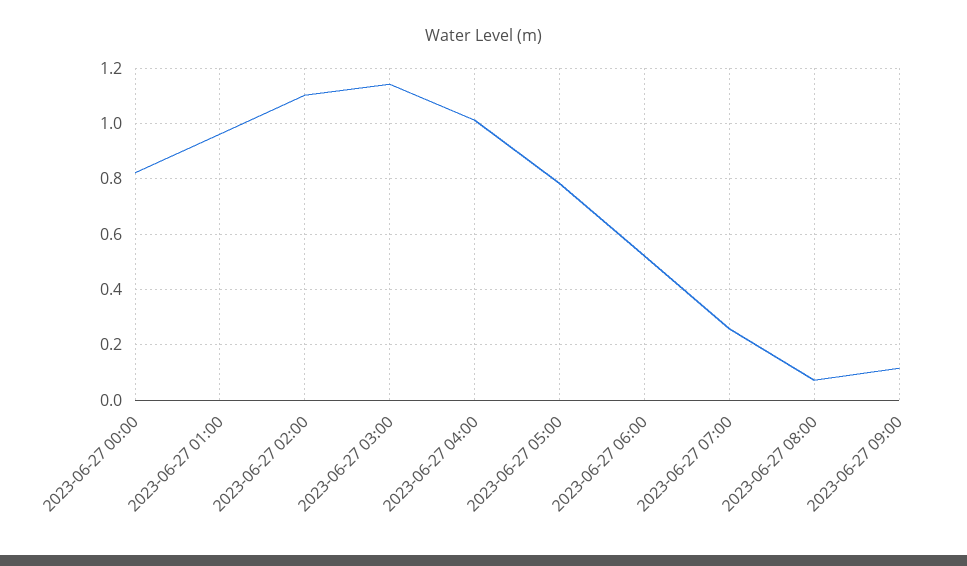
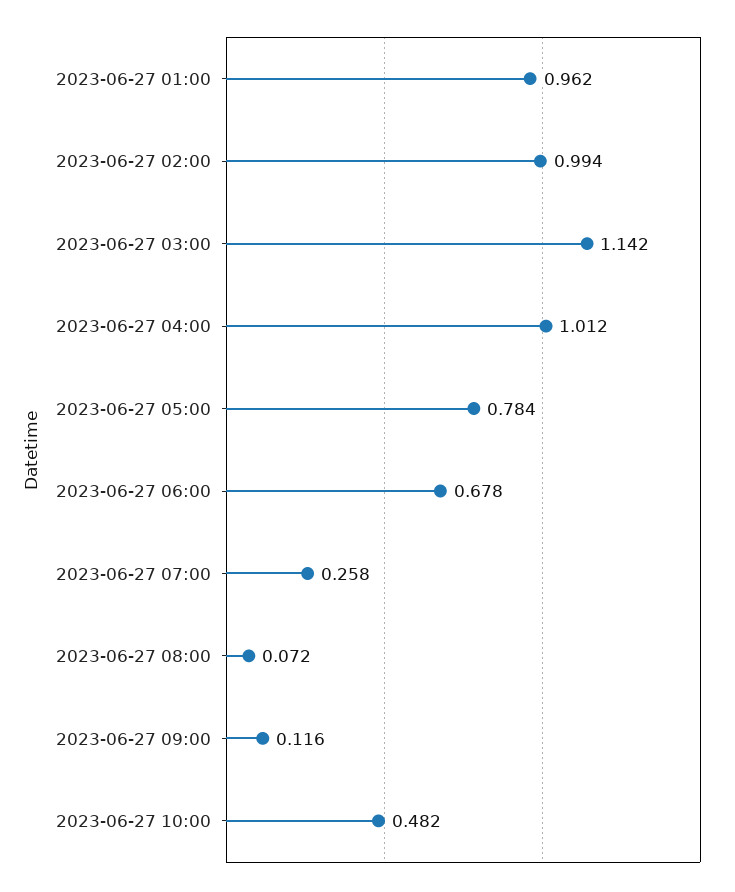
2023-06-27 00:00: 0.825 -> none
2023-06-27 02:00: 1.1 -> 0.994
2023-06-27 06:00: 0.525 -> 0.678
2023-06-27 10:00: none -> 0.482

